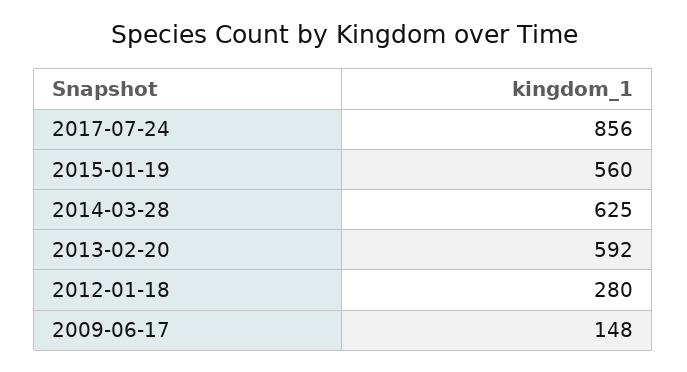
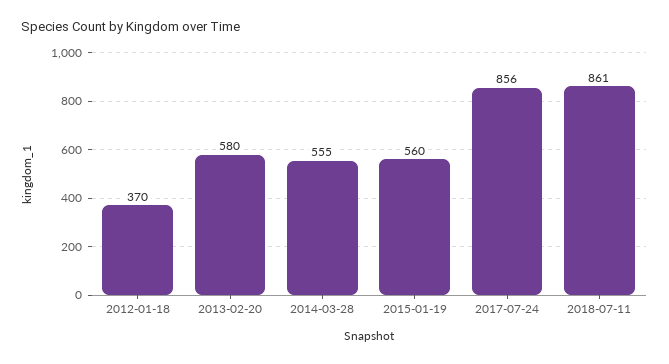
2014-03-28: 625 -> 555
2013-02-20: 592 -> 580
2012-01-18: 280 -> 370
2009-06-17: 148 -> none
2018-07-11: none -> 861

